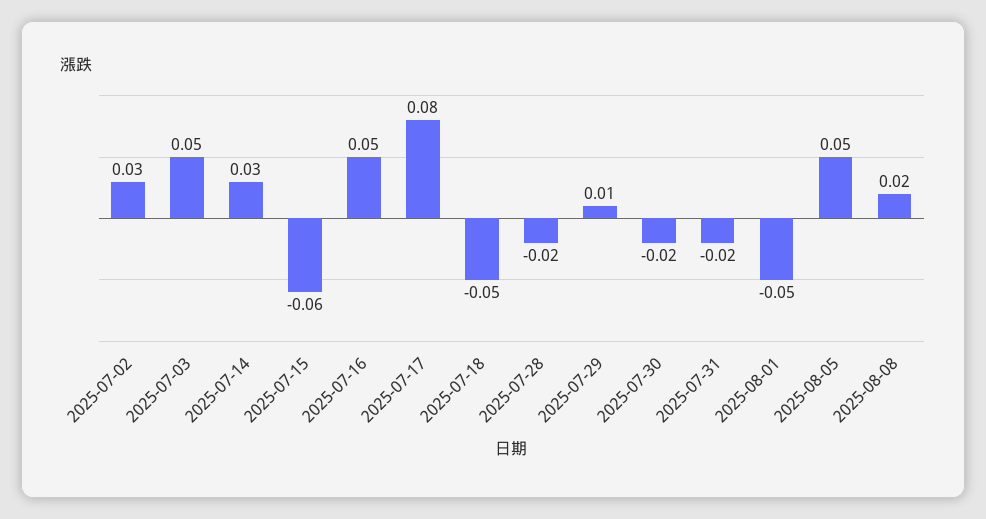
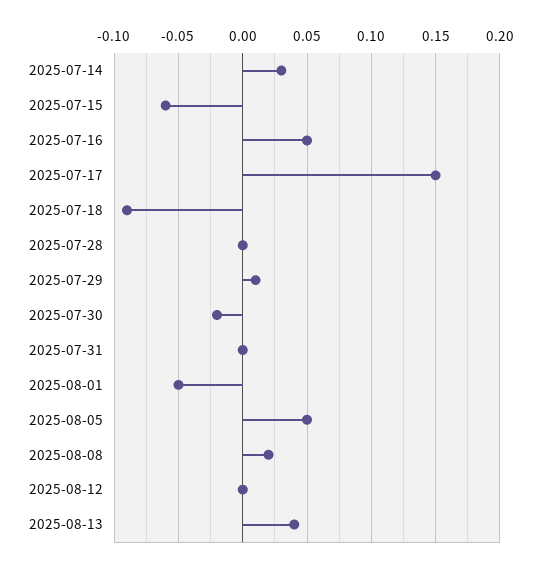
2025-07-02: 0.03 -> none
2025-07-03: 0.05 -> none
2025-07-17: 0.08 -> 0.15
2025-07-18: -0.05 -> -0.09
2025-07-28: -0.02 -> 0
2025-07-31: -0.02 -> 0
2025-08-12: none -> 0
2025-08-13: none -> 0.04

